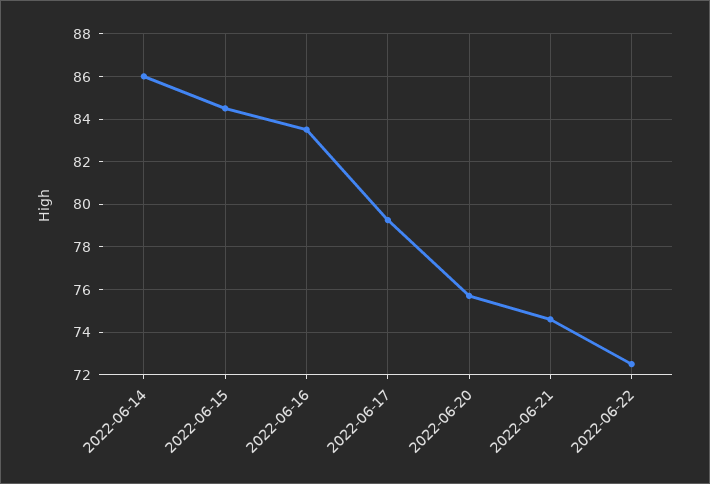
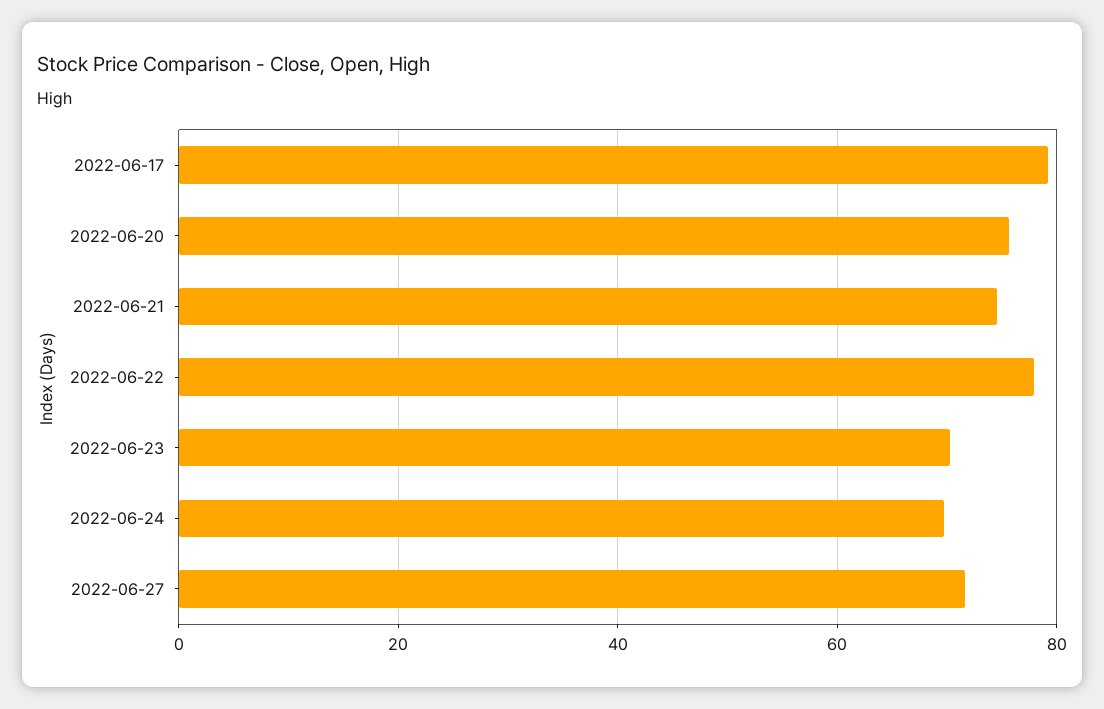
2022-06-14: 86 -> none
2022-06-15: 84.5 -> none
2022-06-16: 83.5 -> none
2022-06-22: 72.5 -> 78
2022-06-23: none -> 70
2022-06-24: none -> 70
2022-06-27: none -> 72

